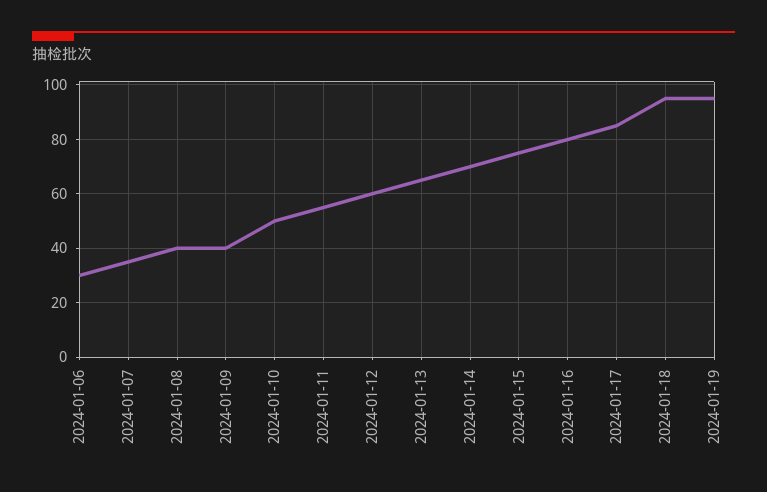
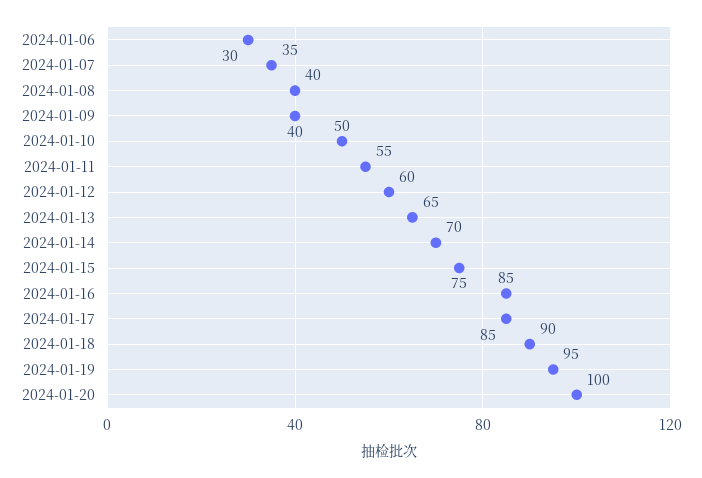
2024-01-16: 80 -> 85
2024-01-18: 95 -> 90
2024-01-20: none -> 100

